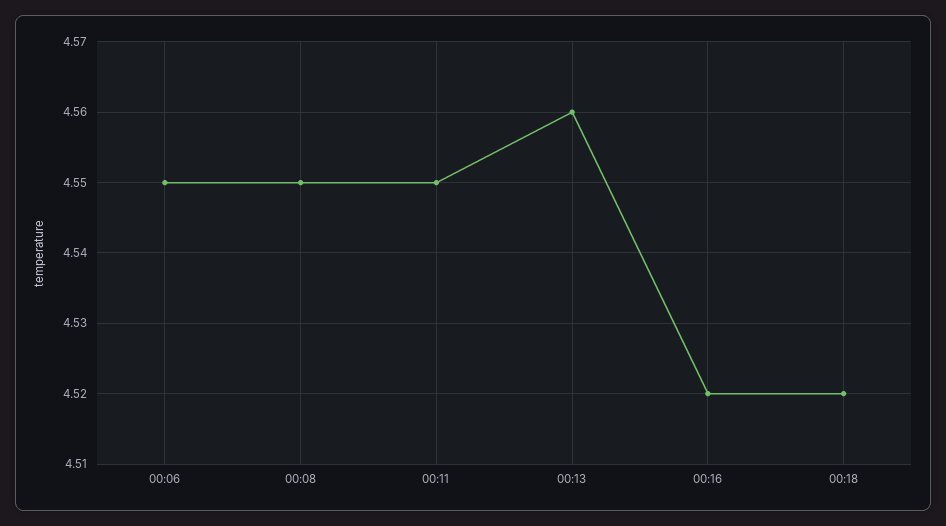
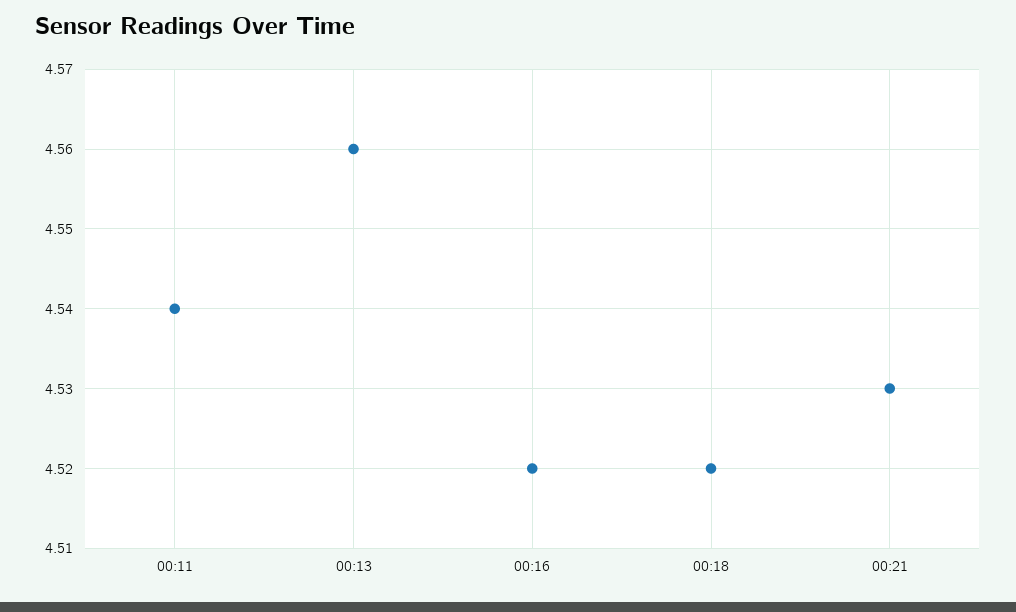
00:06: 4.55 -> none
00:08: 4.55 -> none
00:11: 4.55 -> 4.54
00:21: none -> 4.53

